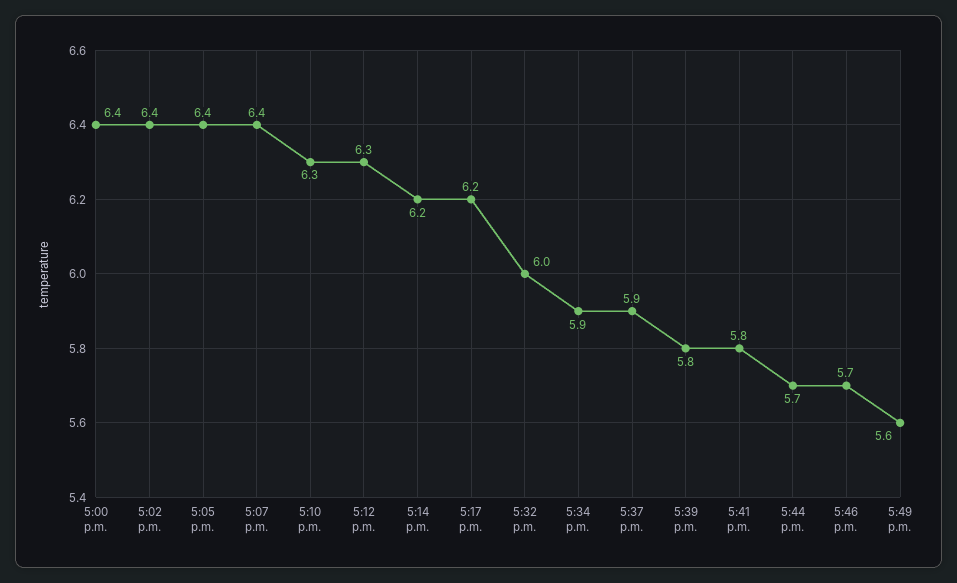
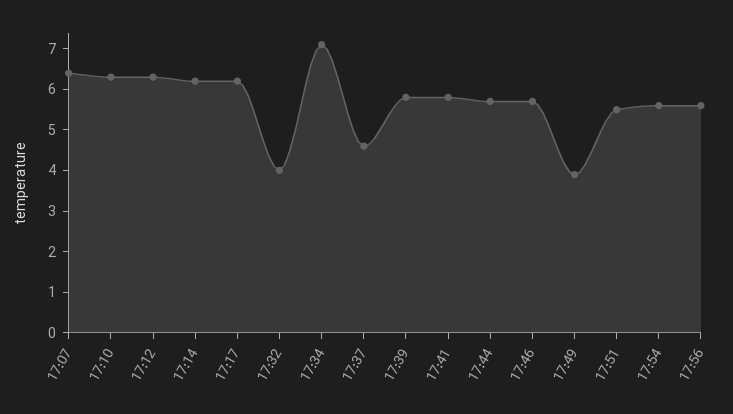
5:00 p.m.: 6.4 -> none
5:02 p.m.: 6.4 -> none
5:05 p.m.: 6.4 -> none
5:32 p.m.: 6 -> 4
5:34 p.m.: 5.9 -> 7
5:37 p.m.: 5.9 -> 4.5
5:49 p.m.: 5.6 -> 4
17:51: none -> 5.5
17:54: none -> 5.5
17:56: none -> 5.5

